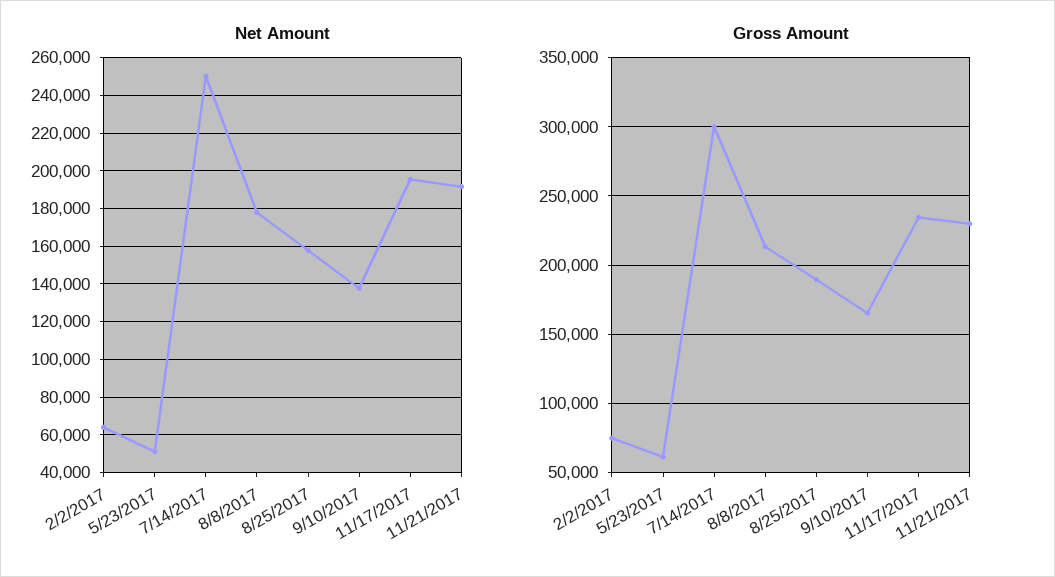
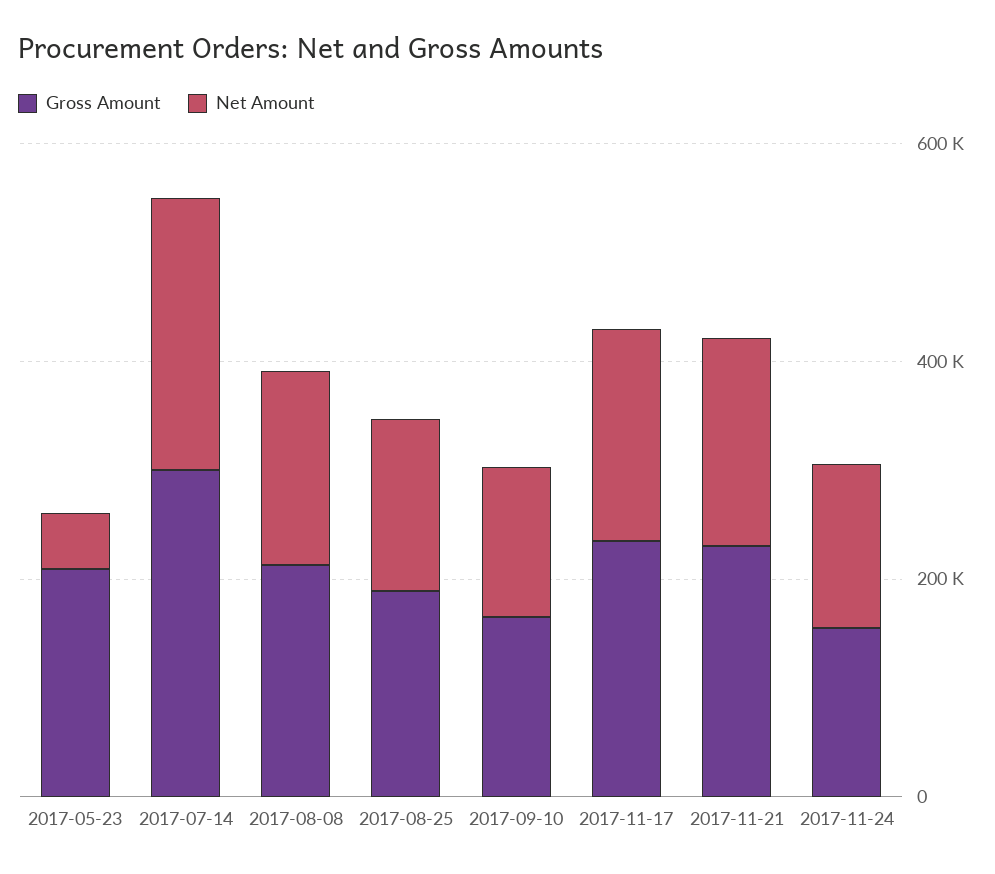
Net Amount, 2/2/2017: 65000 -> none
Gross Amount, 2/2/2017: 75000 -> none
Gross Amount, 5/23/2017: 60000 -> 200000
Gross Amount, 2017-11-24: none -> 150000
Net Amount, 2017-11-24: none -> 150000

